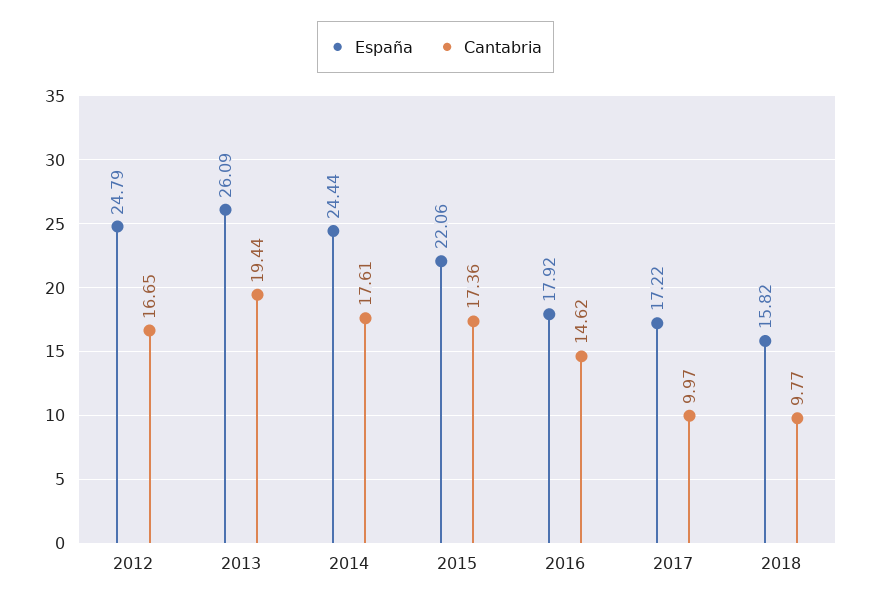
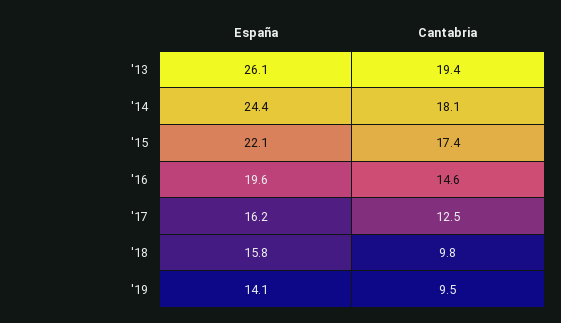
España, 2012: 24.79 -> none
Cantabria, 2012: 16.65 -> none
Cantabria, 2014: 17.61 -> 18.1
España, 2016: 17.92 -> 19.6
España, 2017: 17.22 -> 16.2
Cantabria, 2017: 9.97 -> 12.5
España, '19: none -> 14.1
Cantabria, '19: none -> 9.5

